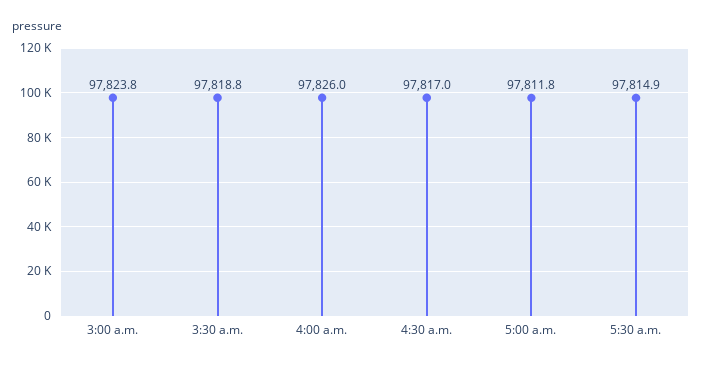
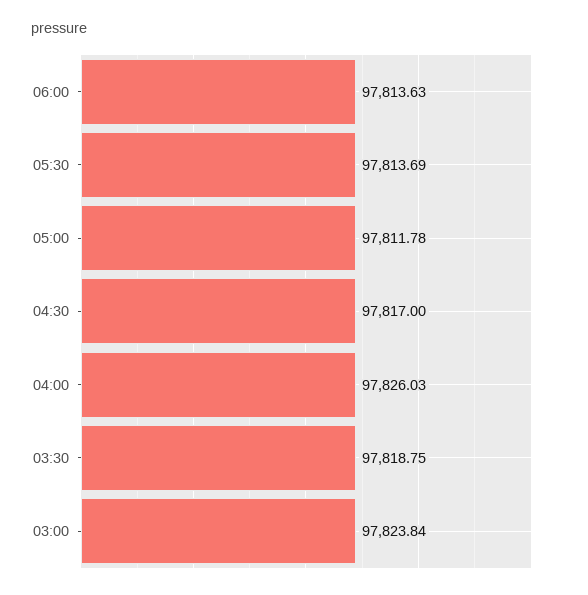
5:30 a.m.: 97814.9 -> 97813.69
06:00: none -> 97813.63

